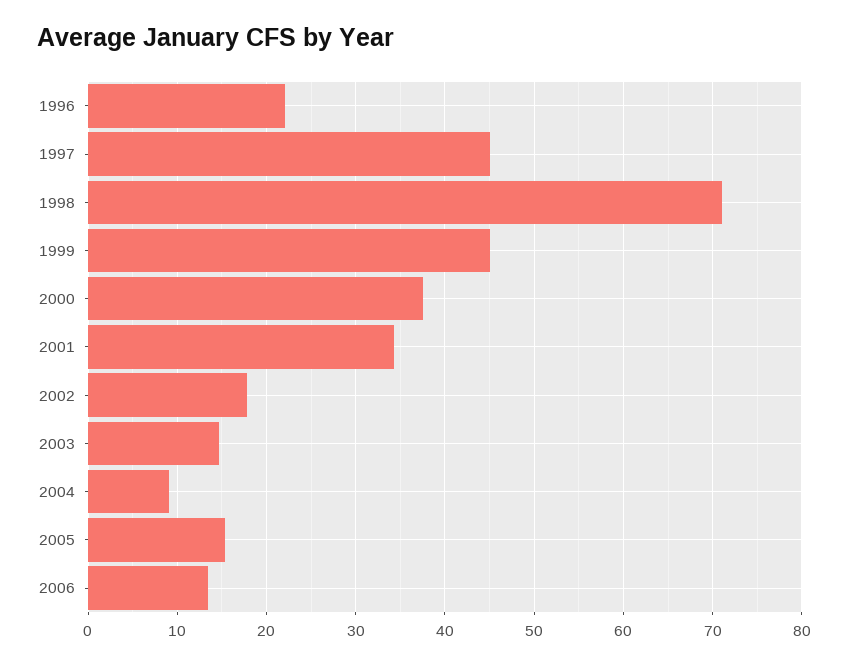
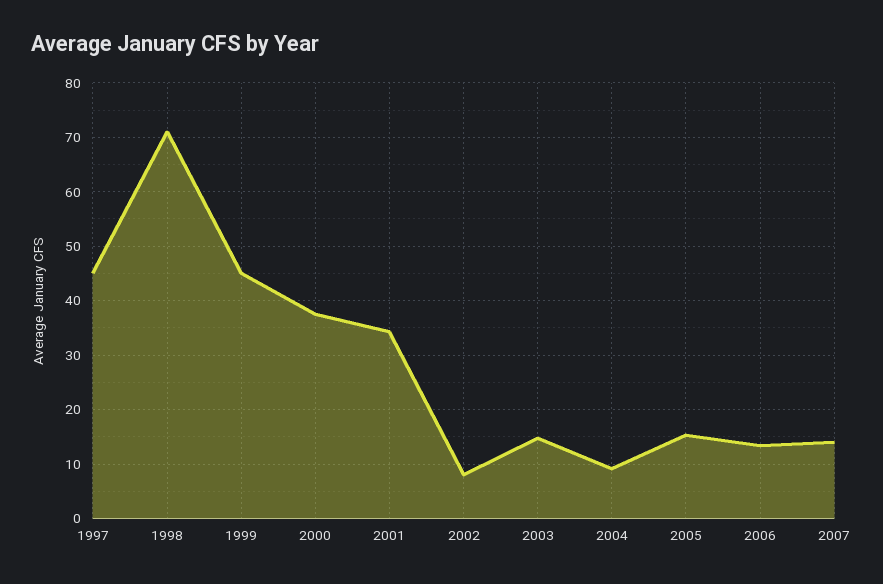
1996: 22 -> none
2002: 18 -> 8
2007: none -> 14

